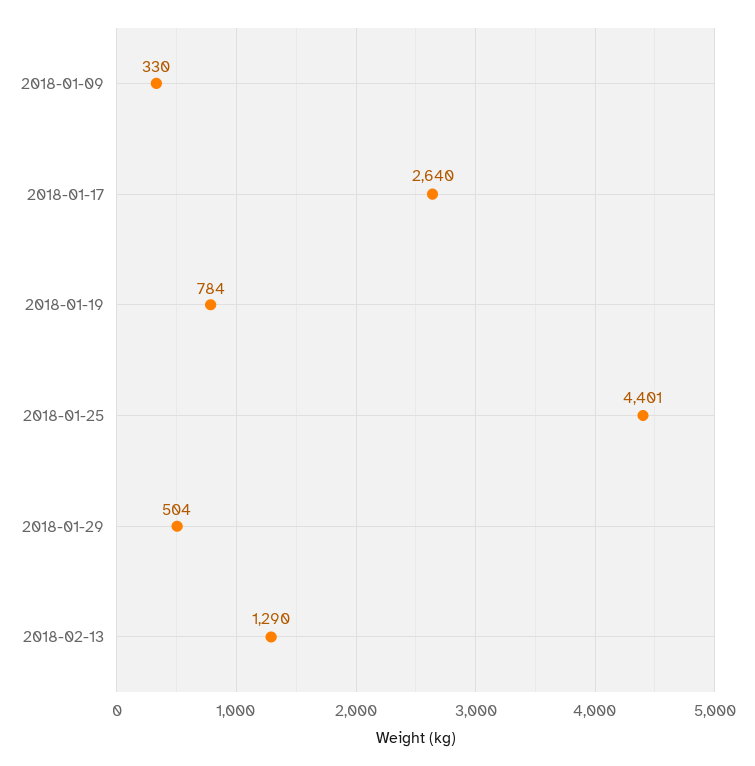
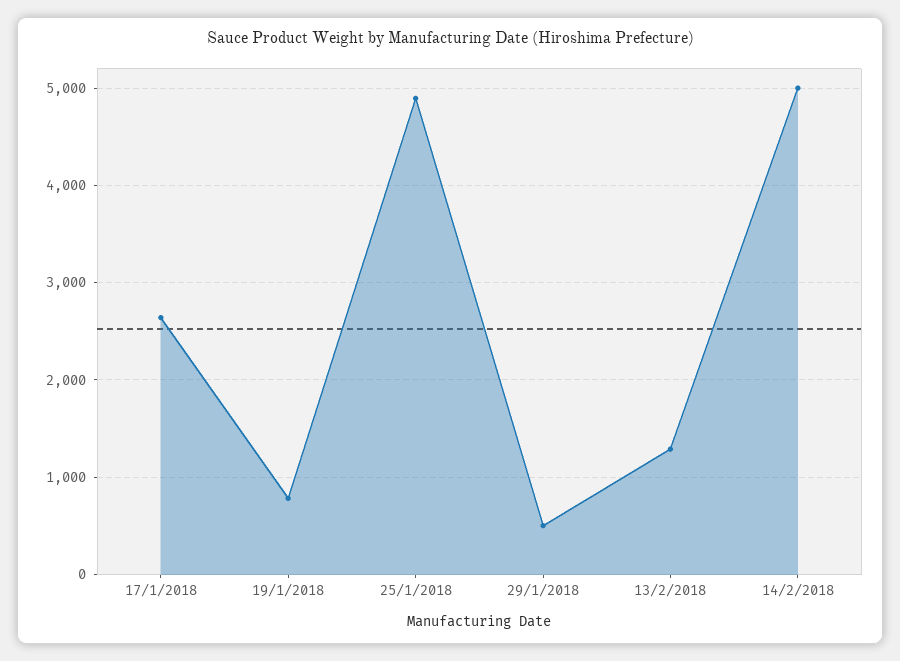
2018-01-09: 330 -> none
2018-01-25: 4401 -> 4900
14/2/2018: none -> 5000

